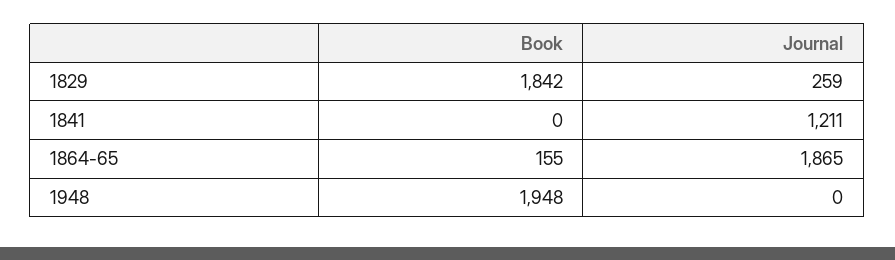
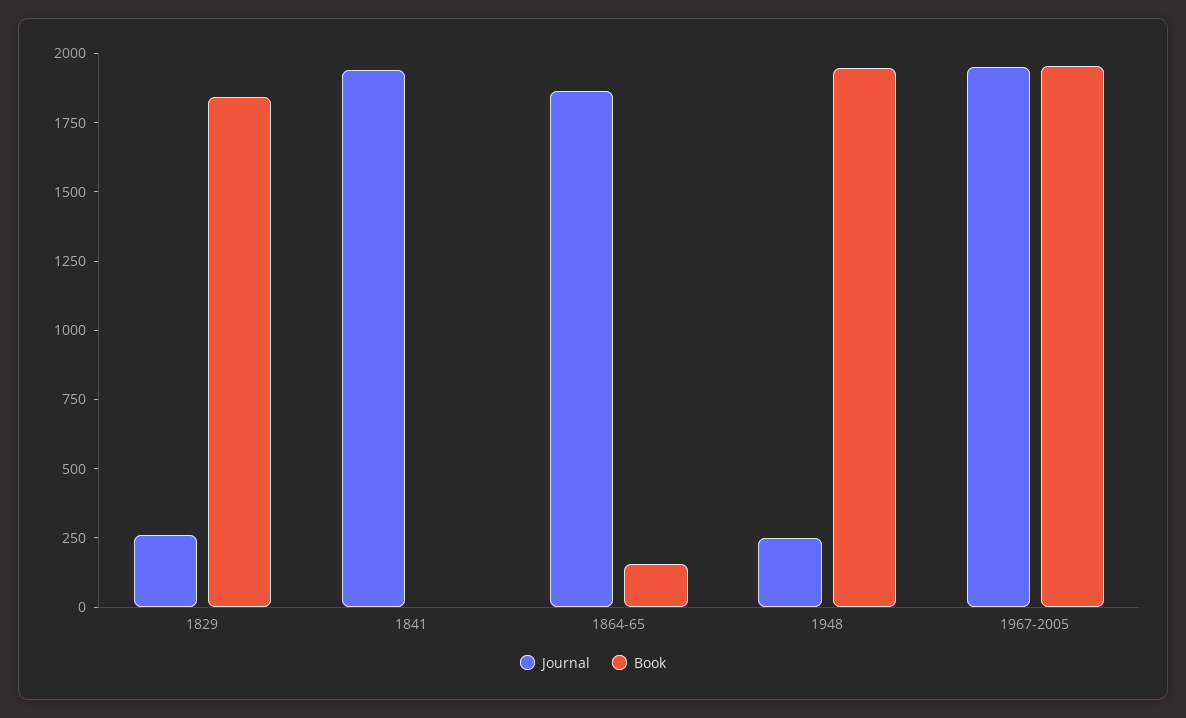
Journal, 1841: 1211 -> 1950
Journal, 1948: 0 -> 250
Journal, 1967-2005: none -> 1950
Book, 1967-2005: none -> 1950

